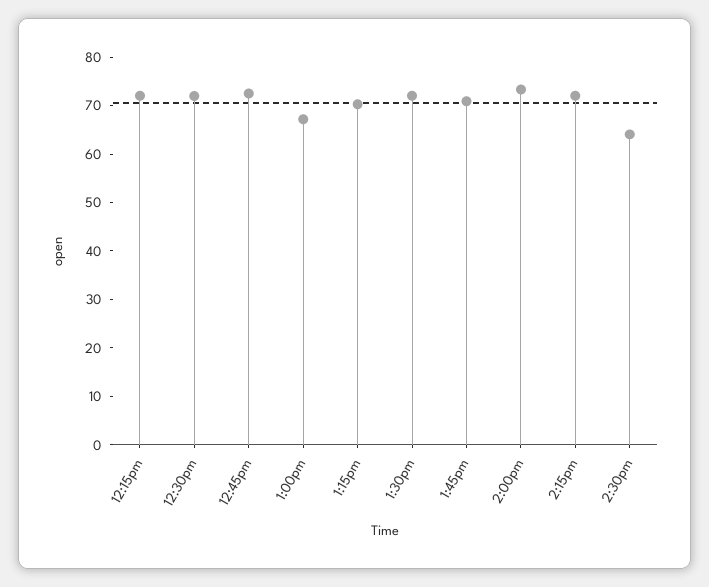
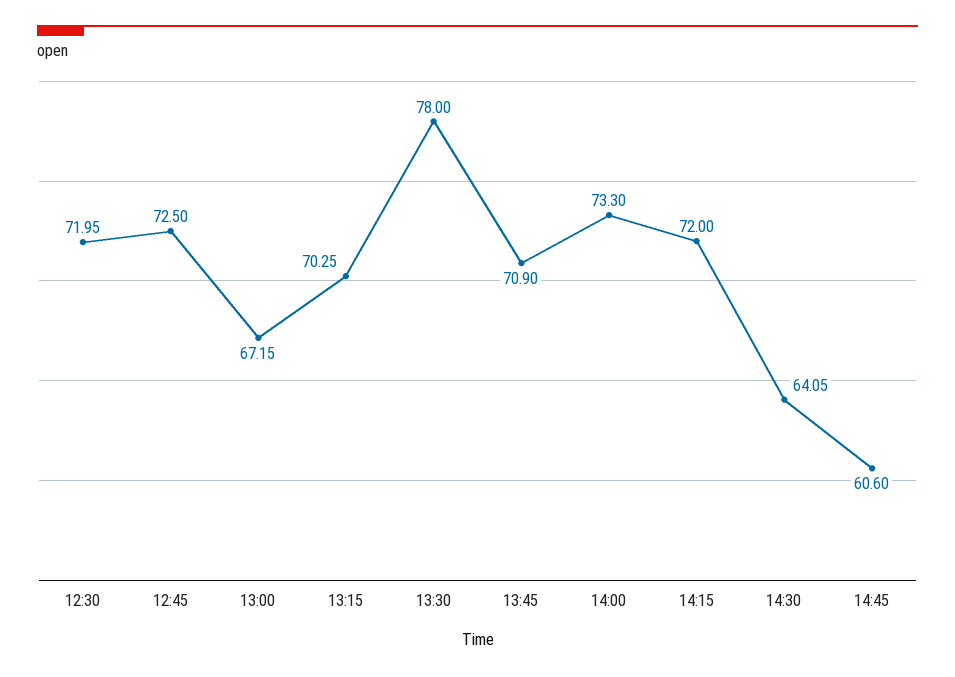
12:15pm: 72 -> none
1:30pm: 72 -> 78
14:45: none -> 60.6

